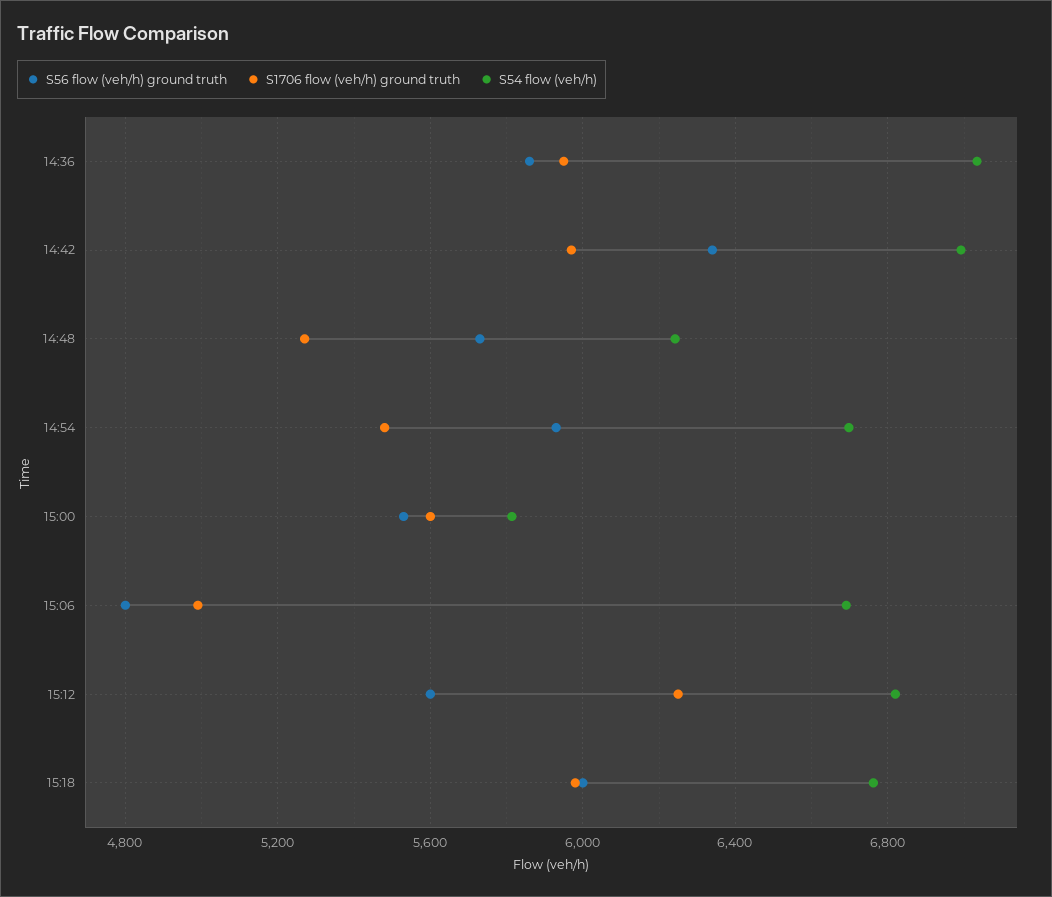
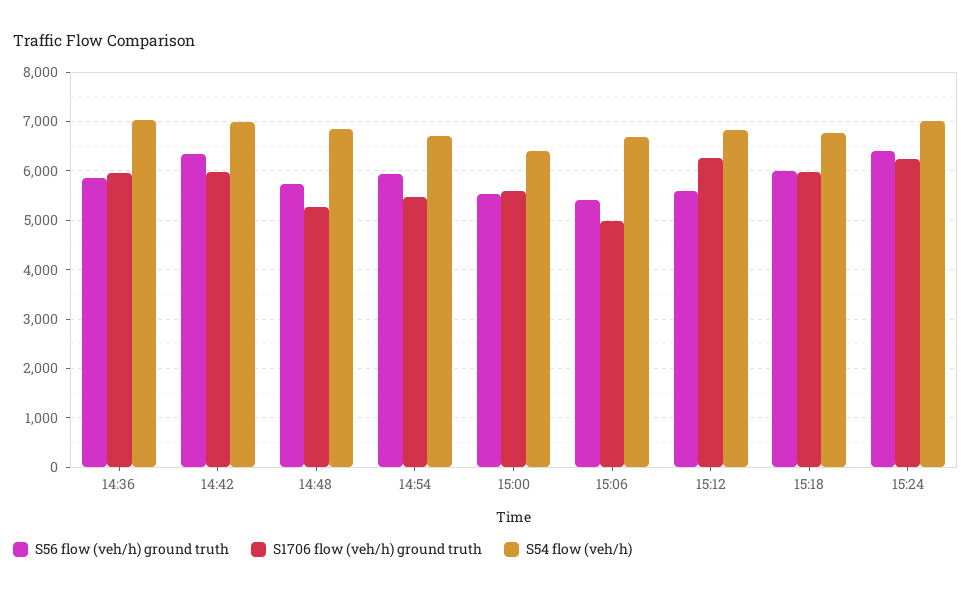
S54 flow (veh/h), 14:48: 6250 -> 6800
S54 flow (veh/h), 15:00: 5800 -> 6400
S56 flow (veh/h) ground truth, 15:06: 4800 -> 5400
S56 flow (veh/h) ground truth, 15:24: none -> 6400
S1706 flow (veh/h) ground truth, 15:24: none -> 6200
S54 flow (veh/h), 15:24: none -> 7000

